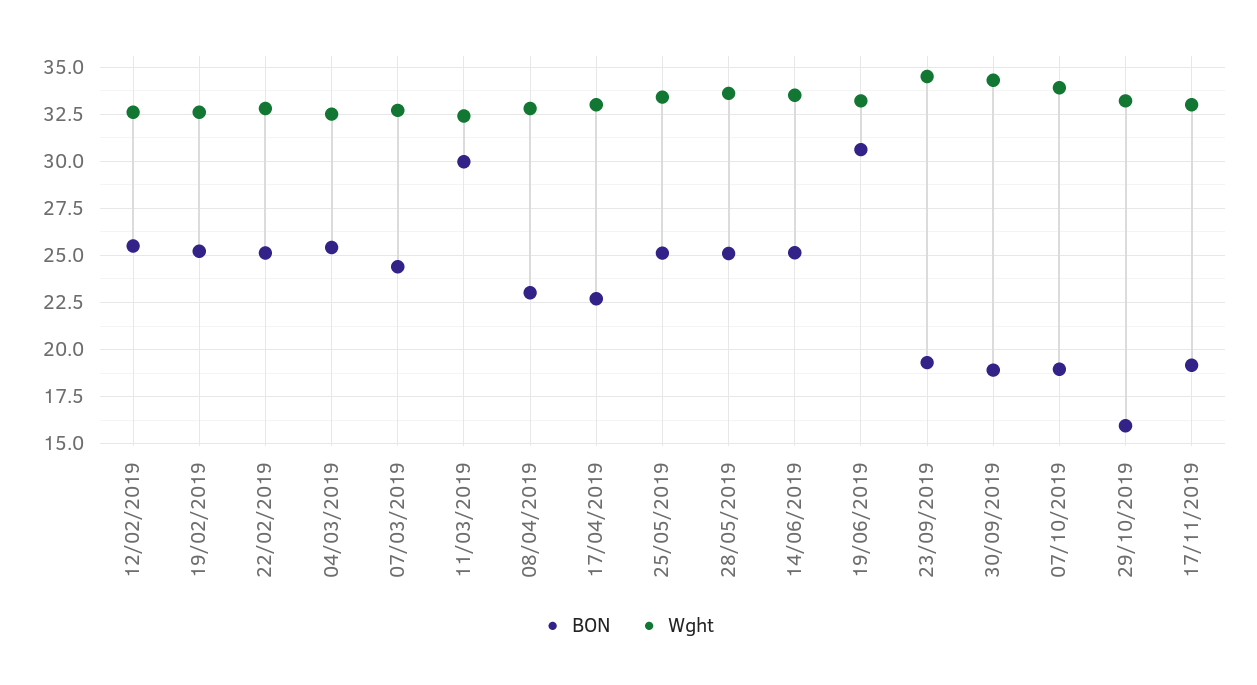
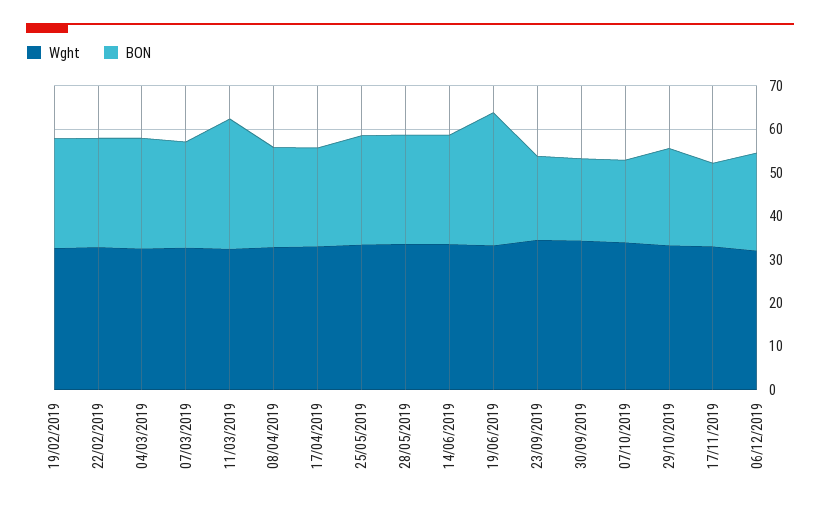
BON, 12/02/2019: 25.5 -> none
Wght, 12/02/2019: 32.5 -> none
BON, 29/10/2019: 16 -> 22
Wght, 06/12/2019: none -> 32
BON, 06/12/2019: none -> 22

